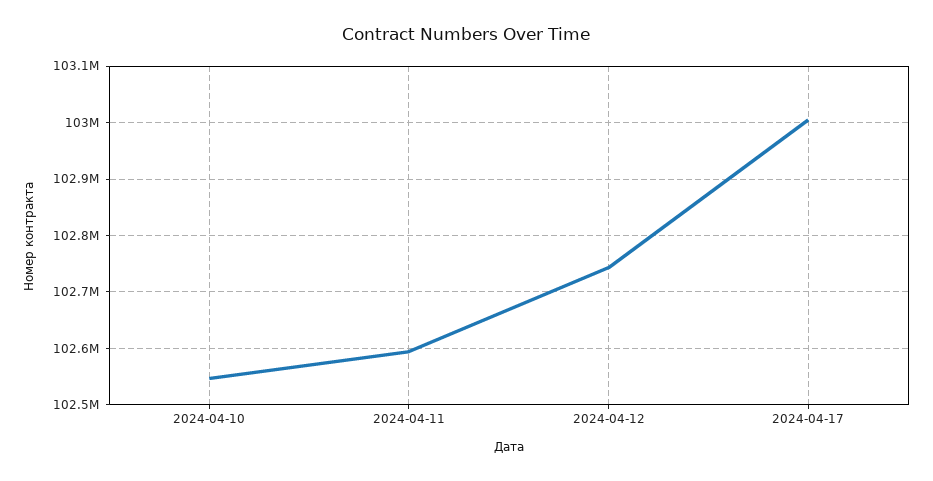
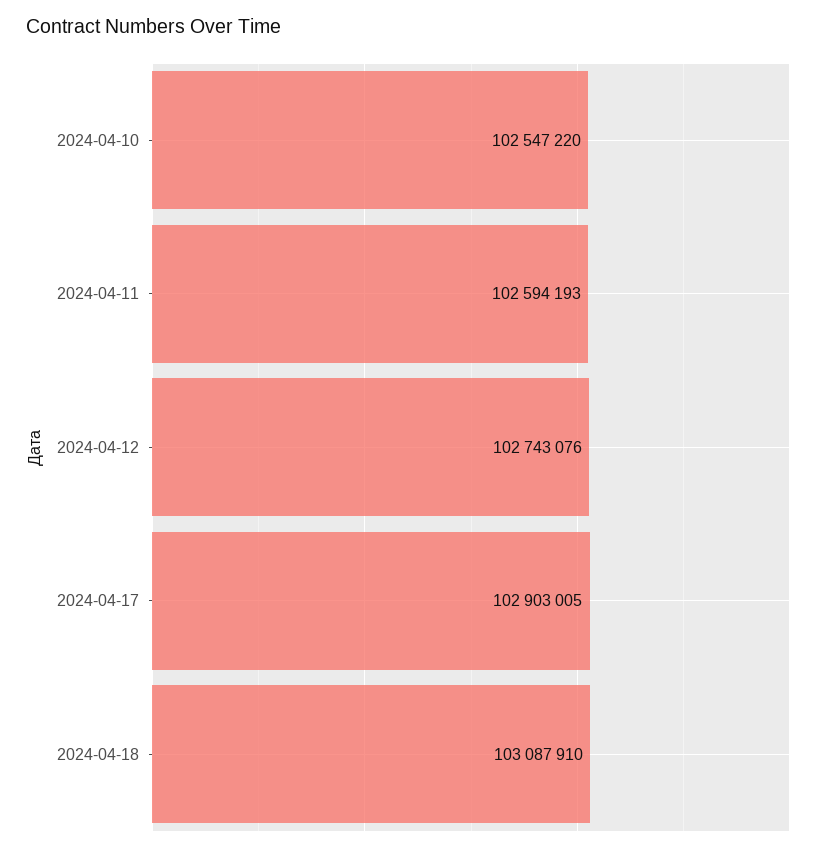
2024-04-17: 103000000 -> 102903005
2024-04-18: none -> 103087910

